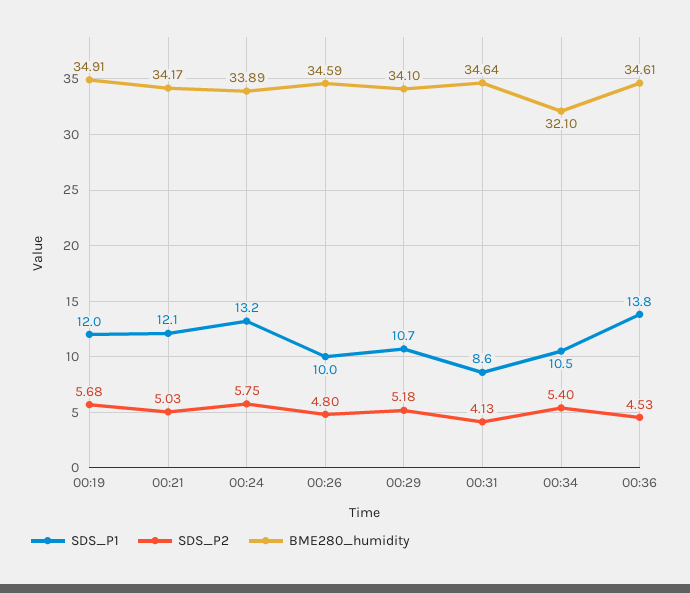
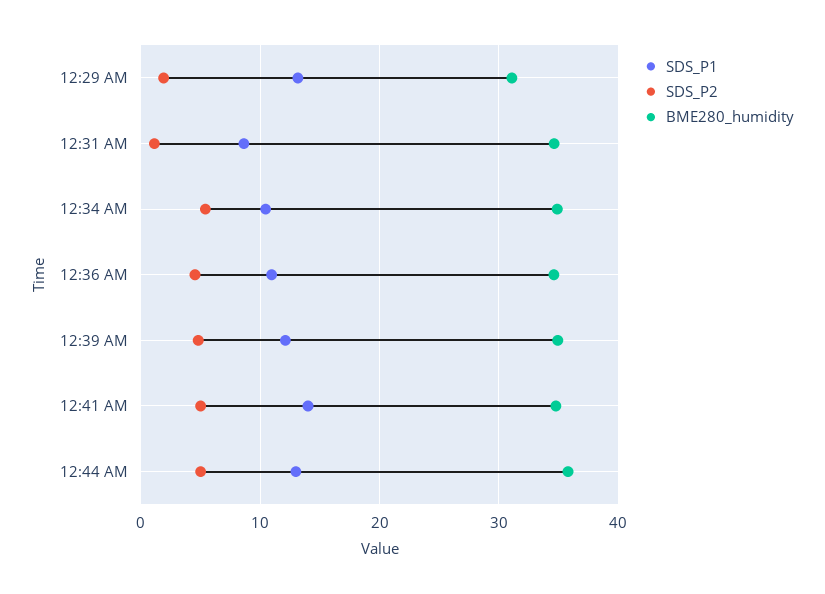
SDS_P1, 00:19: 12 -> none
SDS_P2, 00:19: 5.68 -> none
BME280_humidity, 00:19: 34.91 -> none
SDS_P1, 00:21: 12.1 -> none
SDS_P2, 00:21: 5.03 -> none
BME280_humidity, 00:21: 34.17 -> none
SDS_P1, 00:24: 13.2 -> none
SDS_P2, 00:24: 5.75 -> none
BME280_humidity, 00:24: 33.89 -> none
SDS_P1, 00:26: 10 -> none
SDS_P2, 00:26: 4.8 -> none
BME280_humidity, 00:26: 34.59 -> none
SDS_P1, 00:29: 10.7 -> 13
SDS_P2, 00:29: 5.18 -> 2
BME280_humidity, 00:29: 34.1 -> 31
SDS_P2, 00:31: 4.13 -> 1
BME280_humidity, 00:34: 32.1 -> 35
SDS_P1, 00:36: 13.8 -> 11
SDS_P1, 12:39 AM: none -> 12
SDS_P2, 12:39 AM: none -> 5
BME280_humidity, 12:39 AM: none -> 35
SDS_P1, 12:41 AM: none -> 14
SDS_P2, 12:41 AM: none -> 5
BME280_humidity, 12:41 AM: none -> 35
SDS_P1, 12:44 AM: none -> 13
SDS_P2, 12:44 AM: none -> 5
BME280_humidity, 12:44 AM: none -> 36

